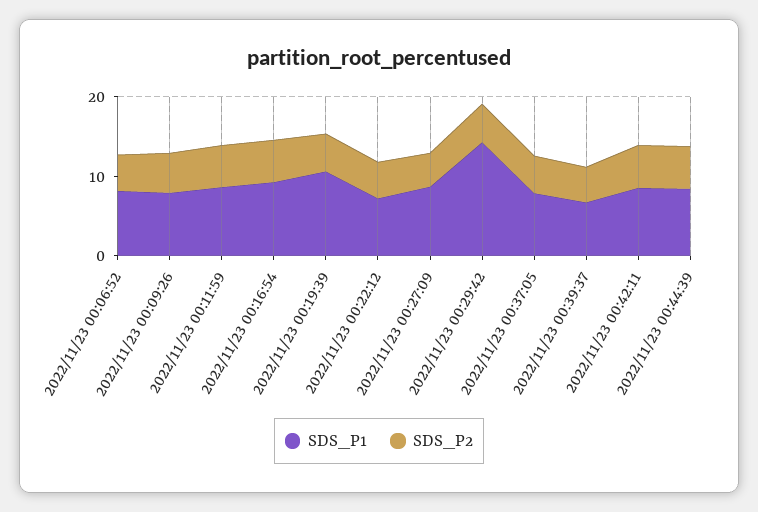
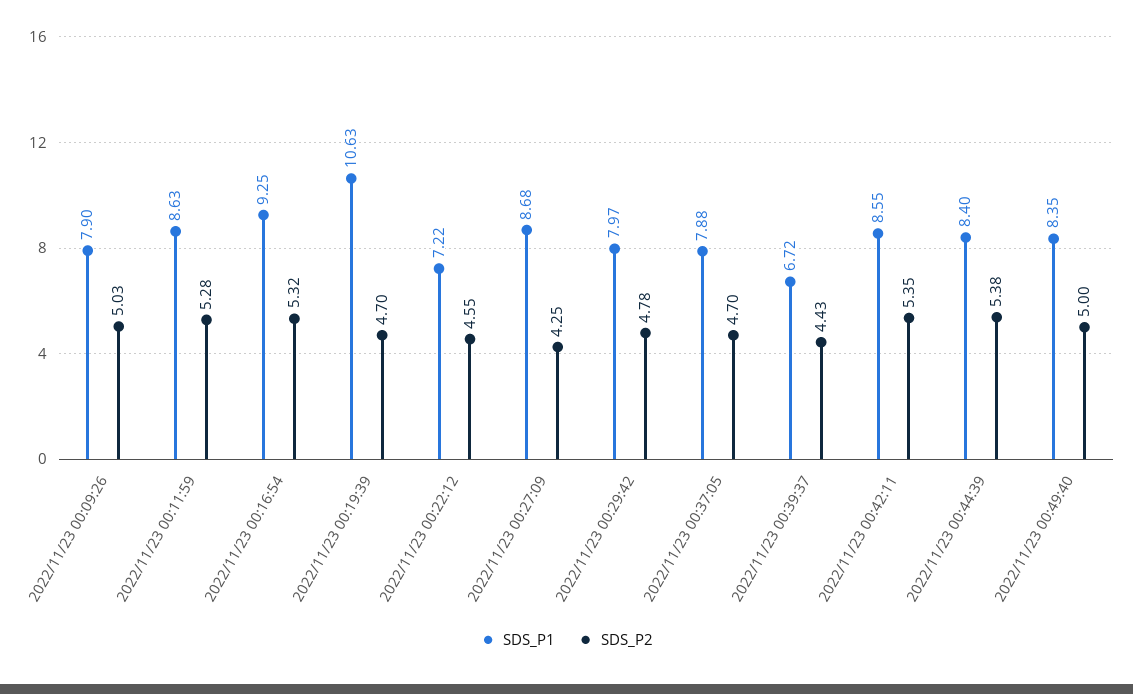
SDS_P1, 2022/11/23 00:06:52: 8 -> none
SDS_P2, 2022/11/23 00:06:52: 4 -> none
SDS_P1, 2022/11/23 00:29:42: 14 -> 7.97
SDS_P1, 2022/11/23 00:49:40: none -> 8.35
SDS_P2, 2022/11/23 00:49:40: none -> 5

